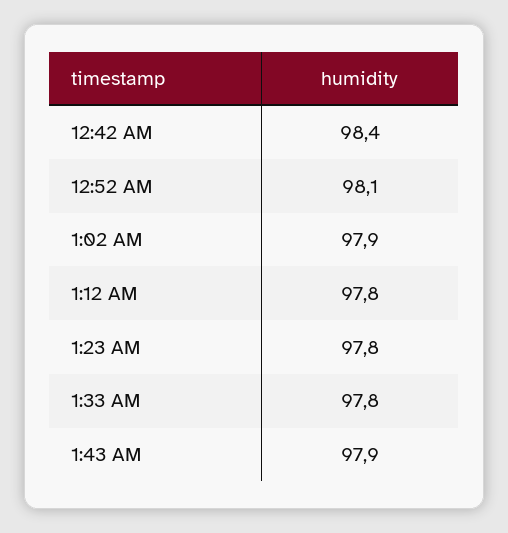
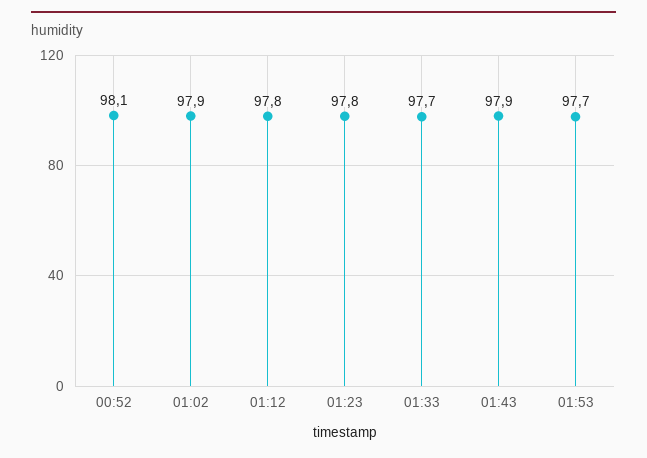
12:42 AM: 98.4 -> none
1:33 AM: 97.8 -> 97.7
01:53: none -> 97.7

